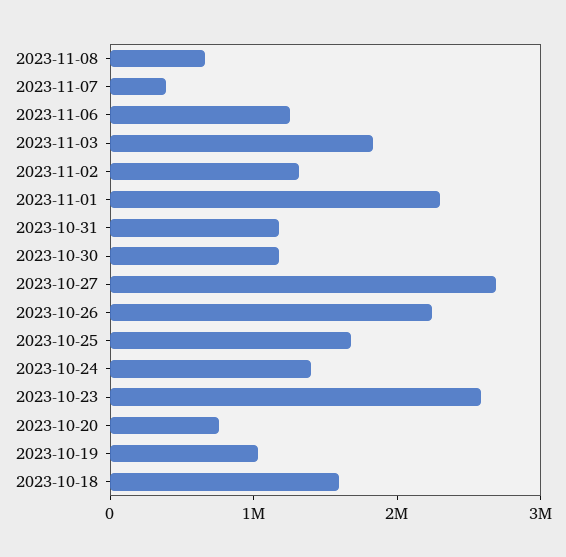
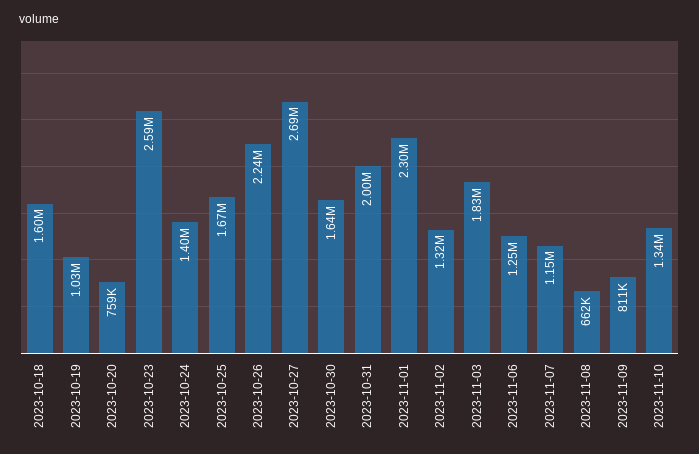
2023-11-07: 400000 -> 1150000
2023-10-31: 1200000 -> 2000000
2023-10-30: 1200000 -> 1640000
2023-11-09: none -> 811000
2023-11-10: none -> 1340000

